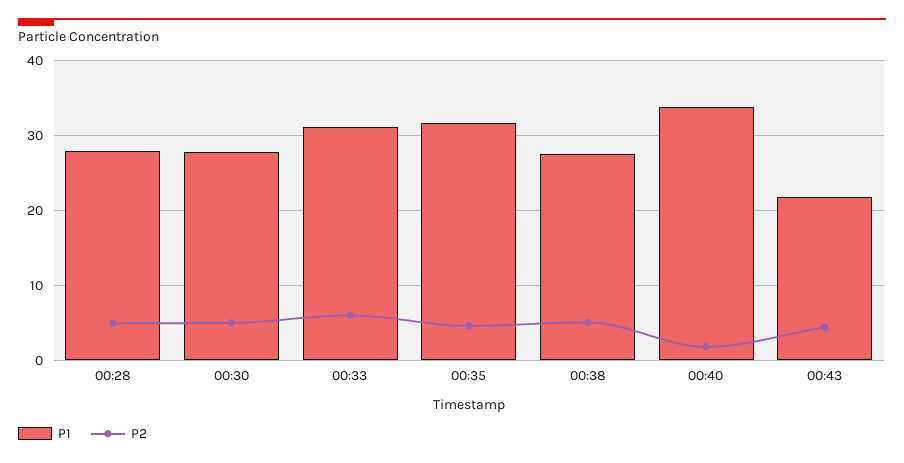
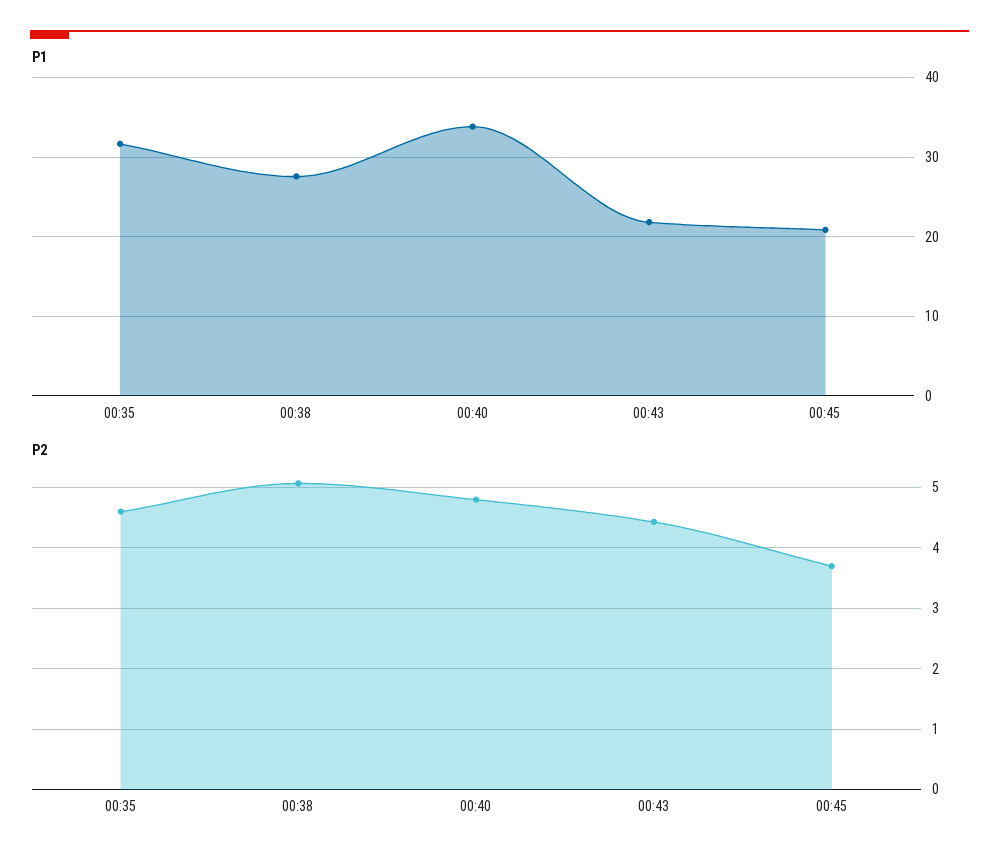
P1, 00:28: 28 -> none
P2, 00:28: 5 -> none
P1, 00:30: 28 -> none
P2, 00:30: 5 -> none
P1, 00:33: 31 -> none
P2, 00:33: 6 -> none
P2, 00:40: 2 -> 4.8
P1, 00:45: none -> 21
P2, 00:45: none -> 3.7

